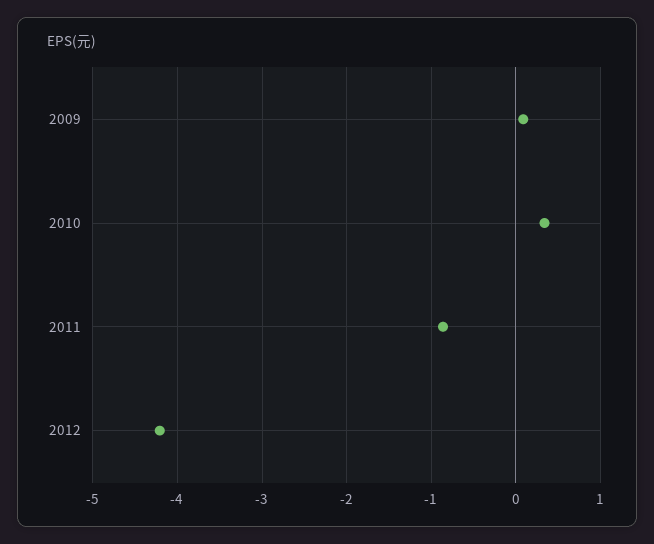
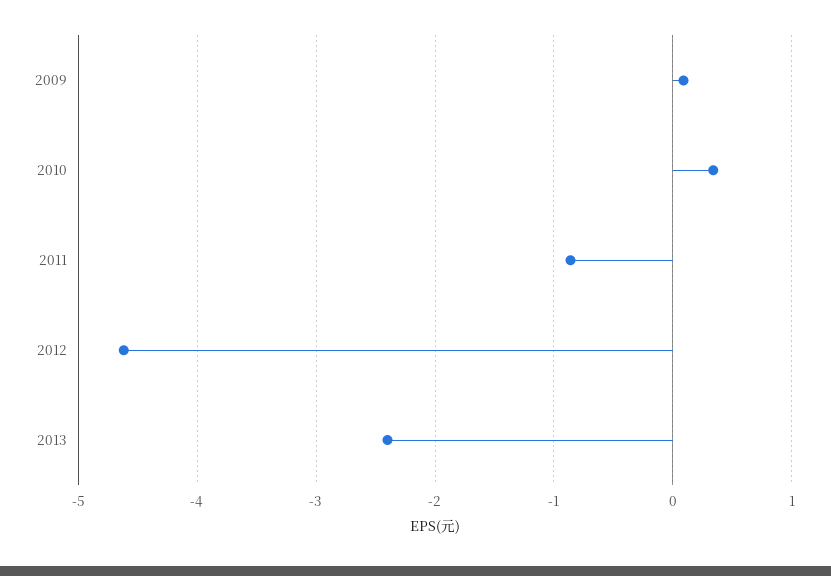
2012: -4.2 -> -4.6
2013: none -> -2.4

